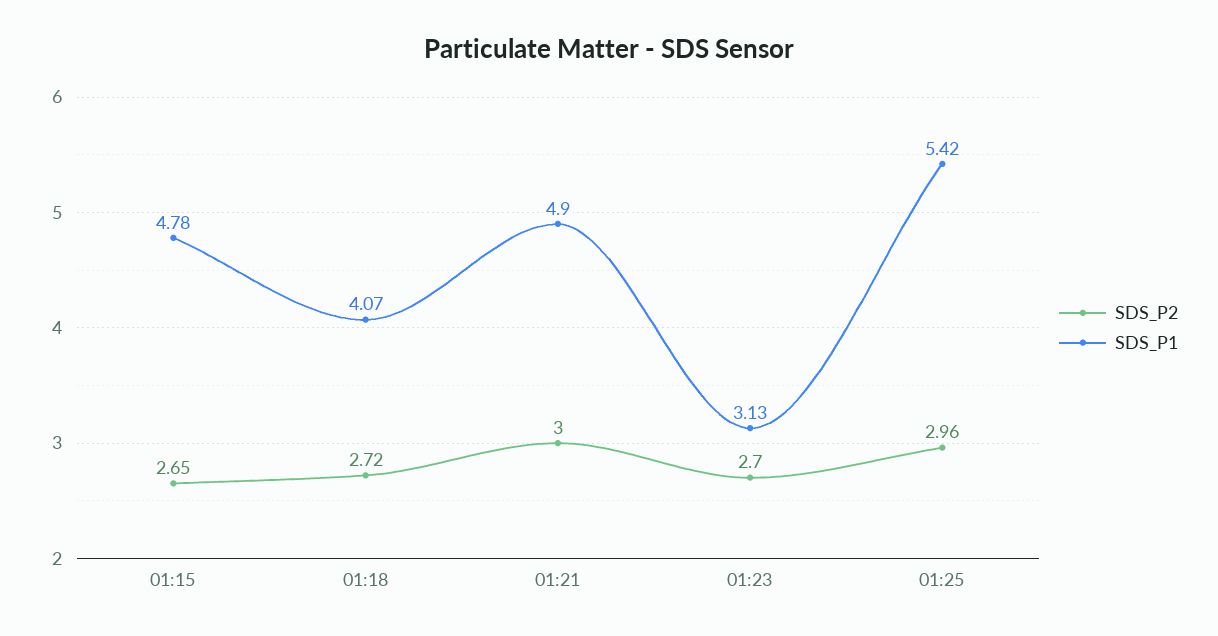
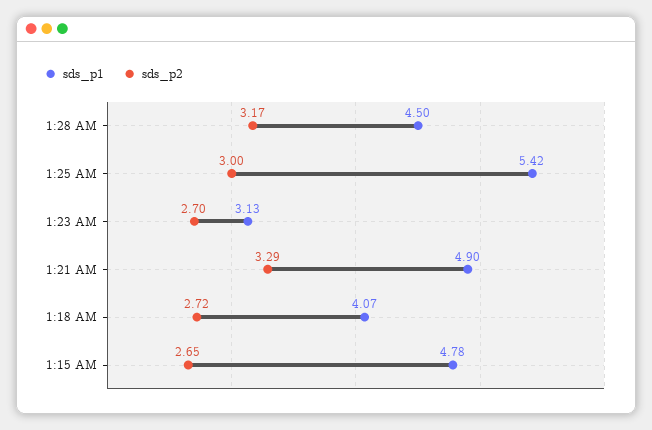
SDS_P2, 01:21: 3 -> 3.29
SDS_P2, 01:25: 2.96 -> 3
SDS_P1, 1:28 AM: none -> 4.5
SDS_P2, 1:28 AM: none -> 3.17

